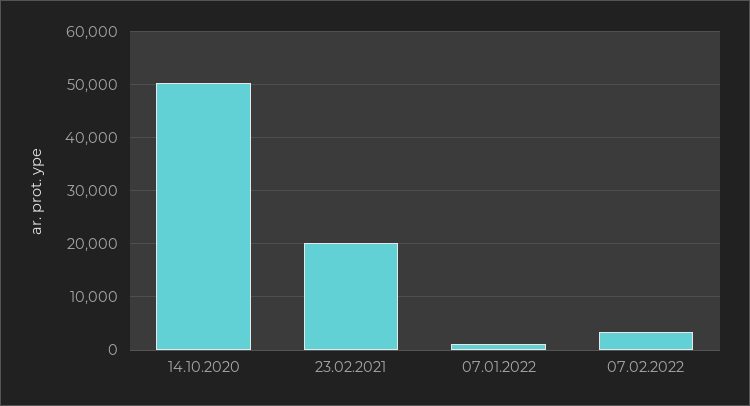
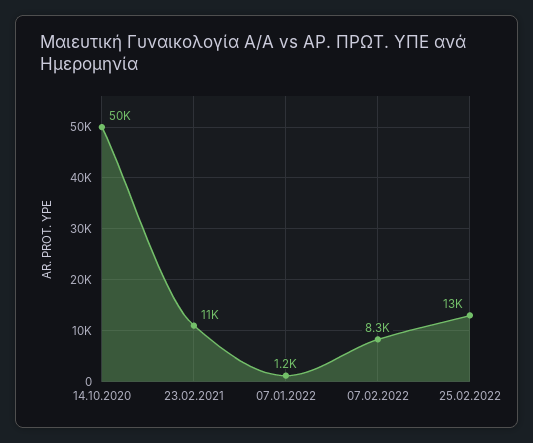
23.02.2021: 20000 -> 11000
07.02.2022: 4000 -> 8300
25.02.2022: none -> 13000

